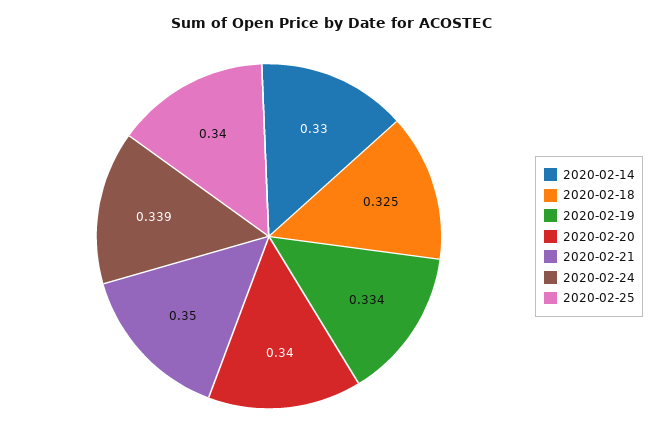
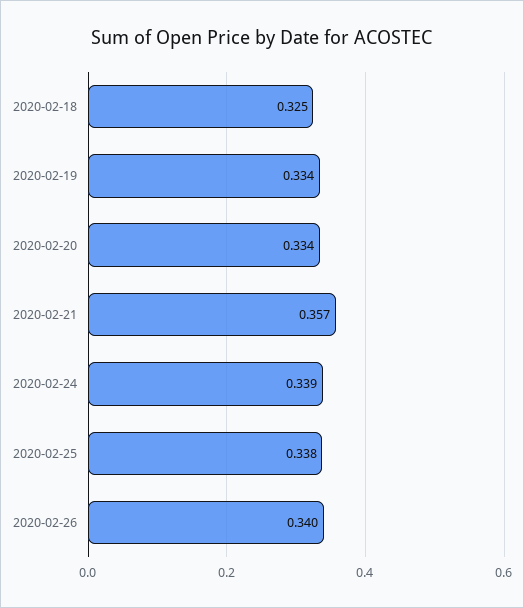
2020-02-14: 0.33 -> none
2020-02-20: 0.34 -> 0.334
2020-02-21: 0.35 -> 0.357
2020-02-25: 0.34 -> 0.338
2020-02-26: none -> 0.34

